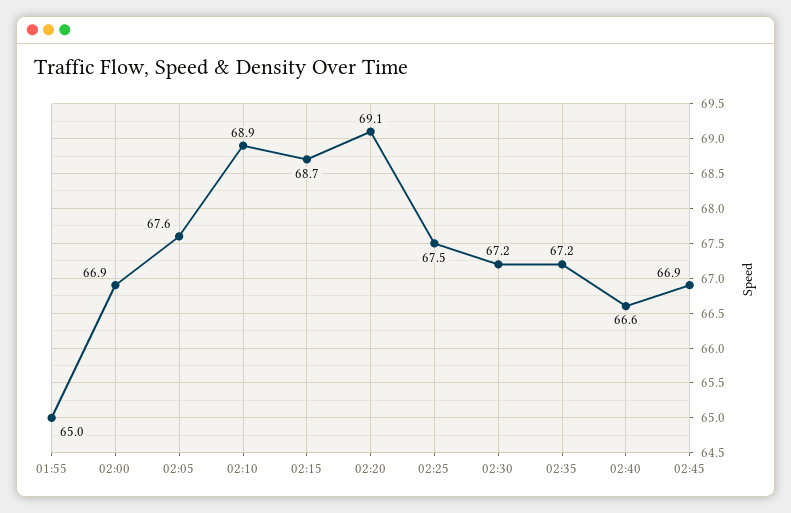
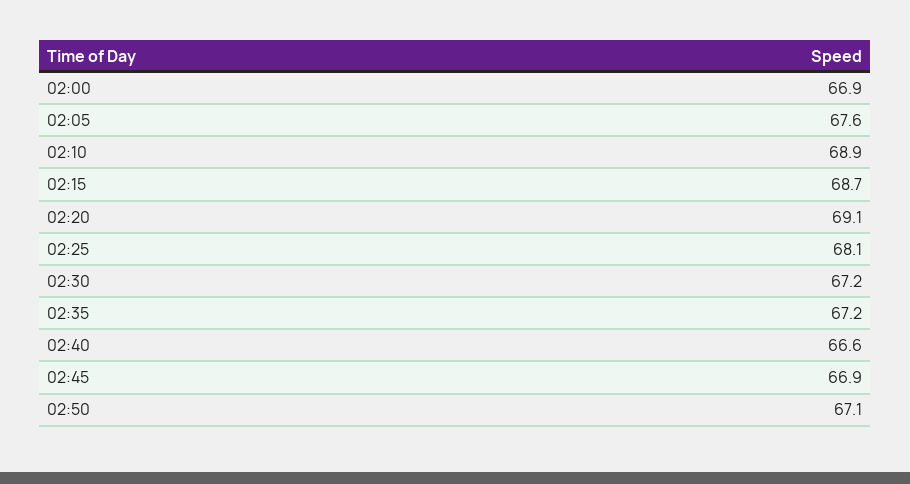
01:55: 65 -> none
02:25: 67.5 -> 68.1
02:50: none -> 67.1

